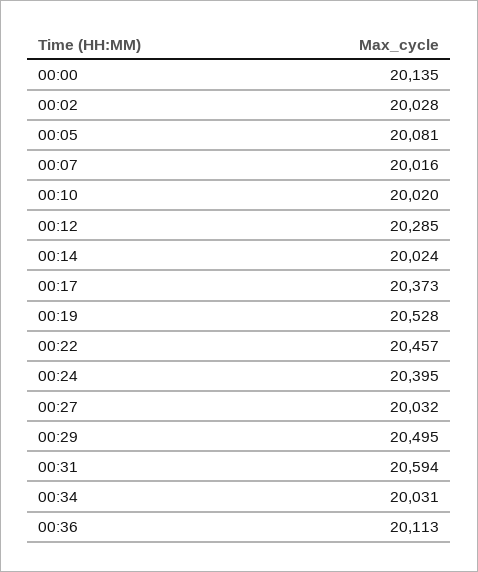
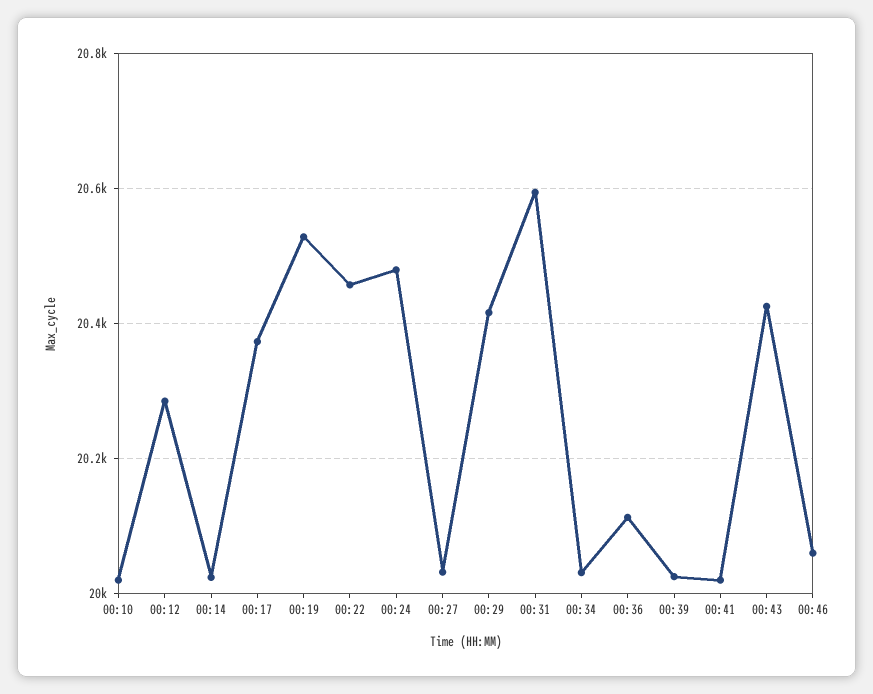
00:00: 20135 -> none
00:02: 20028 -> none
00:05: 20081 -> none
00:07: 20016 -> none
00:24: 20395 -> 20480
00:29: 20495 -> 20420
00:39: none -> 20020
00:41: none -> 20020
00:43: none -> 20420
00:46: none -> 20060

